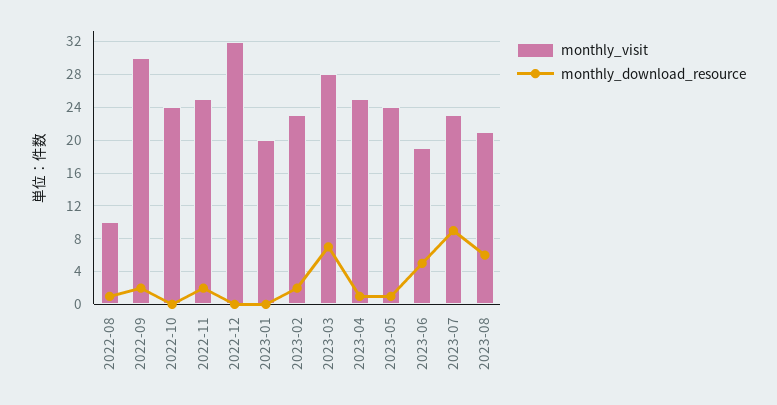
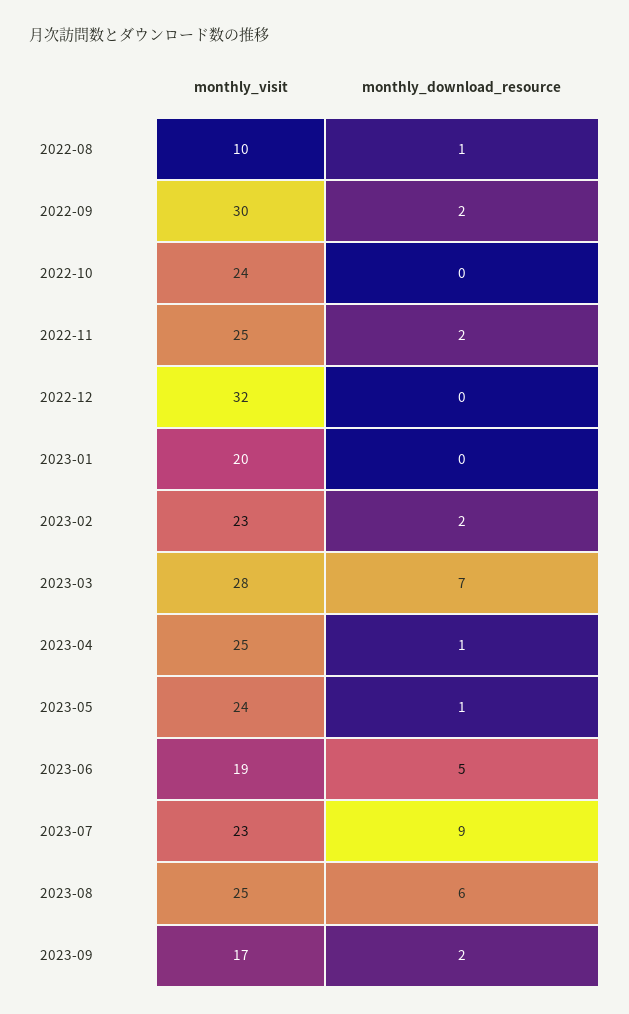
monthly_visit, 2023-08: 21 -> 25
monthly_visit, 2023-09: none -> 17
monthly_download_resource, 2023-09: none -> 2

